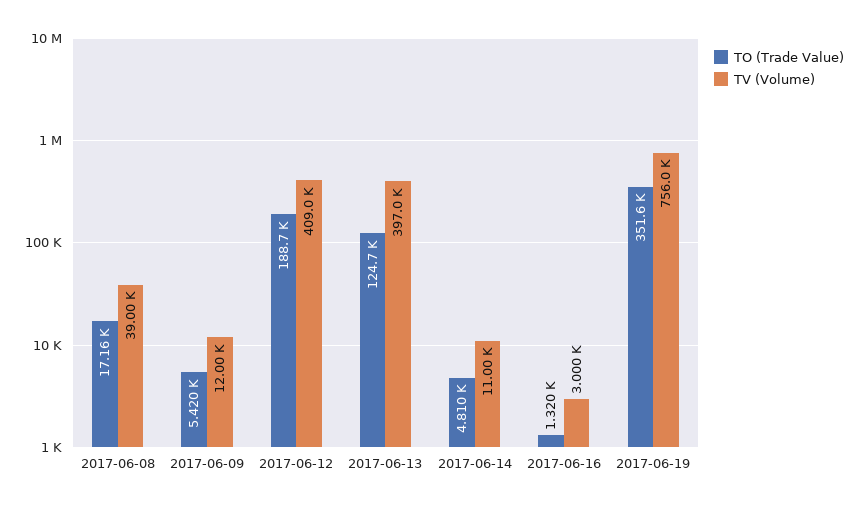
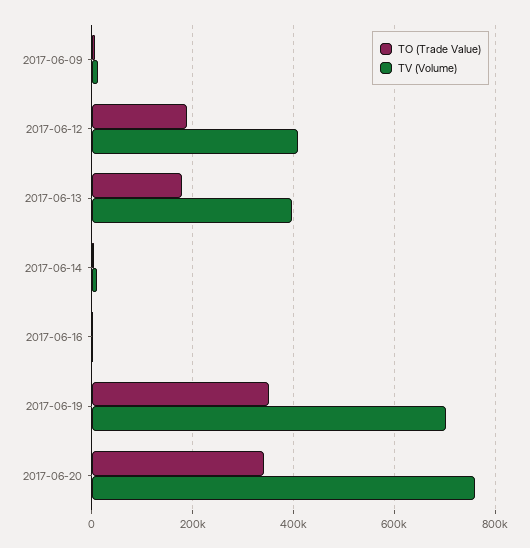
TO (Trade Value), 2017-06-08: 17160 -> none
TV (Volume), 2017-06-08: 39000 -> none
TO (Trade Value), 2017-06-13: 124700 -> 180000
TV (Volume), 2017-06-19: 756000 -> 700000
TO (Trade Value), 2017-06-20: none -> 340000
TV (Volume), 2017-06-20: none -> 760000

